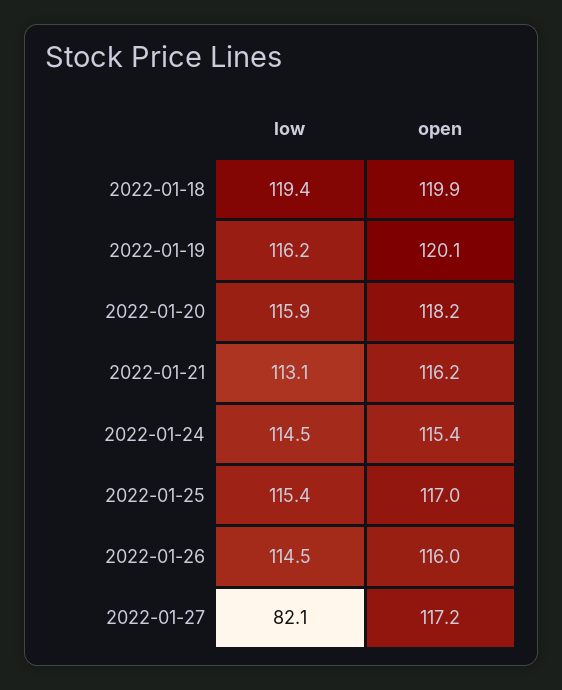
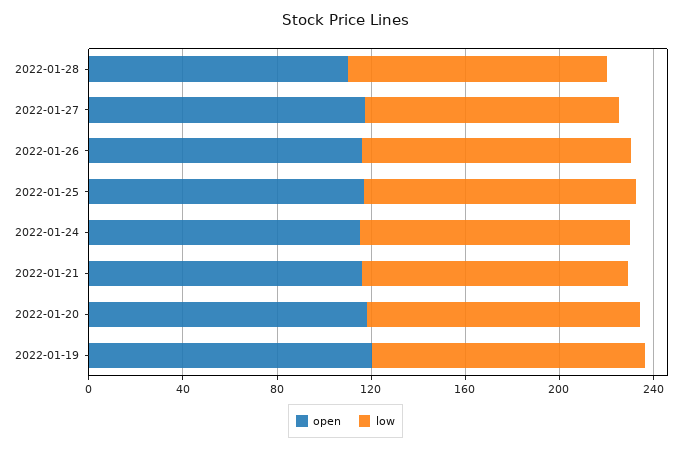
low, 2022-01-18: 119.4 -> none
open, 2022-01-18: 119.9 -> none
low, 2022-01-27: 82.1 -> 110
open, 2022-01-28: none -> 110
low, 2022-01-28: none -> 110

